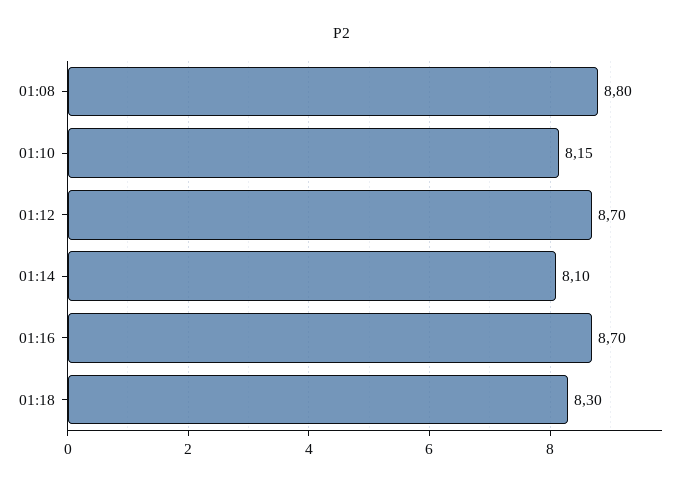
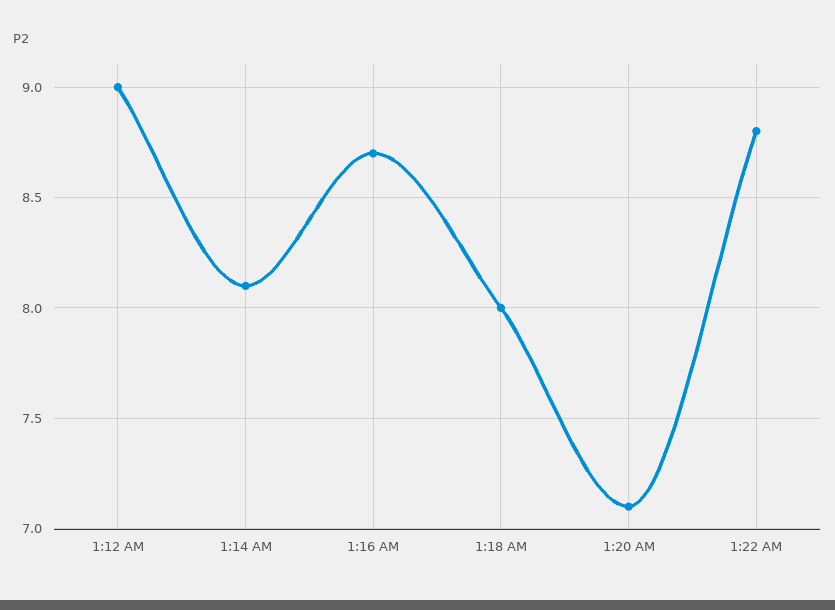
01:08: 8.8 -> none
01:10: 8.15 -> none
01:12: 8.7 -> 9
01:18: 8.3 -> 8
1:20 AM: none -> 7.1
1:22 AM: none -> 8.8

